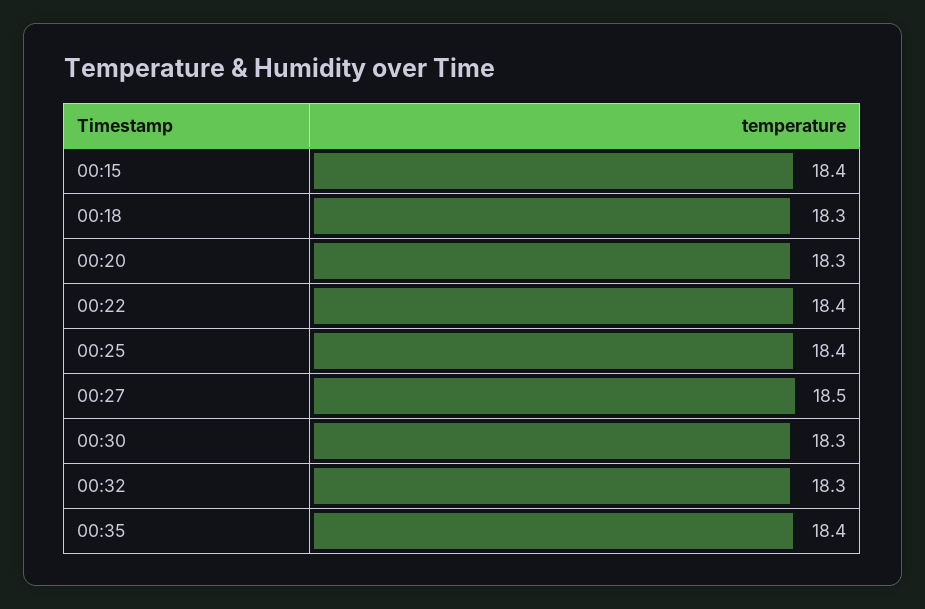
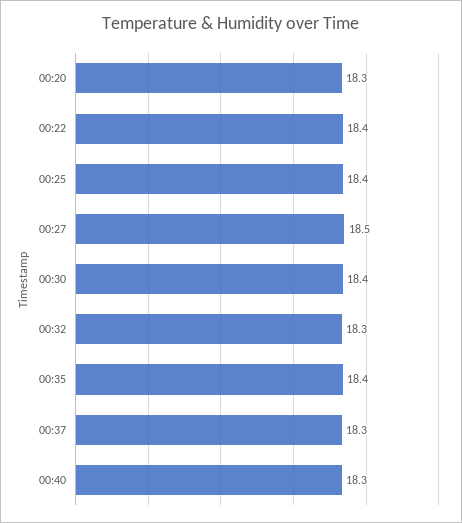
00:15: 18.4 -> none
00:18: 18.3 -> none
00:30: 18.3 -> 18.4
00:37: none -> 18.3
00:40: none -> 18.3

